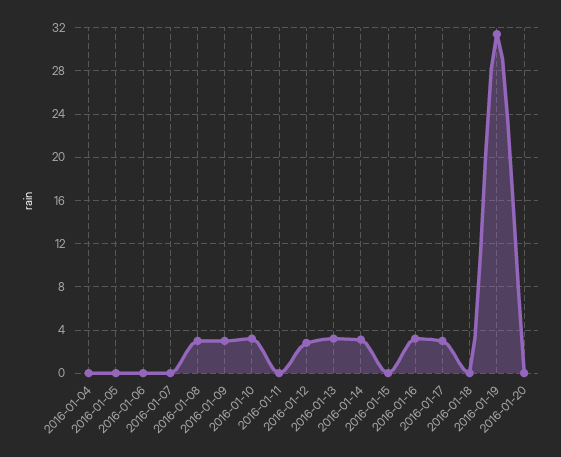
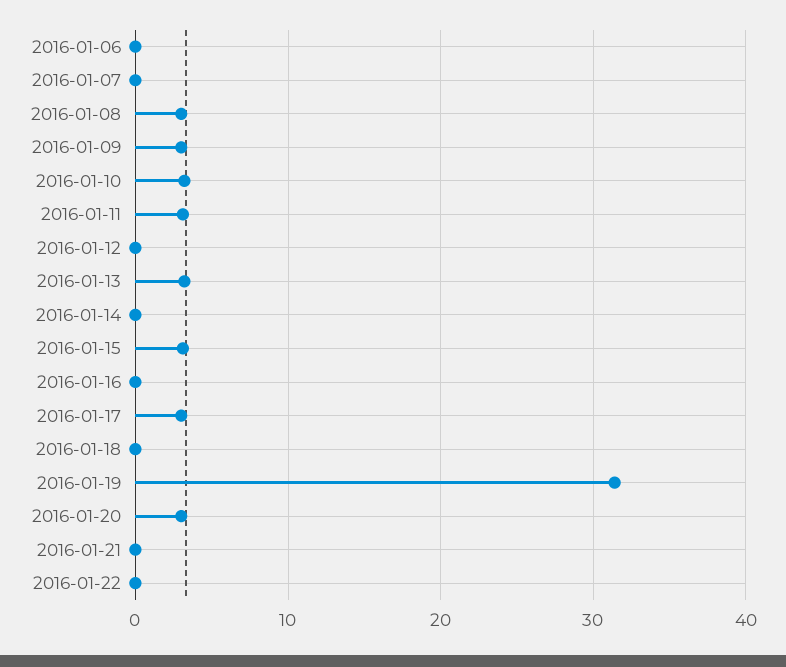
2016-01-04: 0 -> none
2016-01-05: 0 -> none
2016-01-11: 0 -> 3
2016-01-12: 3 -> 0
2016-01-14: 3 -> 0
2016-01-15: 0 -> 3
2016-01-16: 3 -> 0
2016-01-20: 0 -> 3
2016-01-21: none -> 0
2016-01-22: none -> 0

